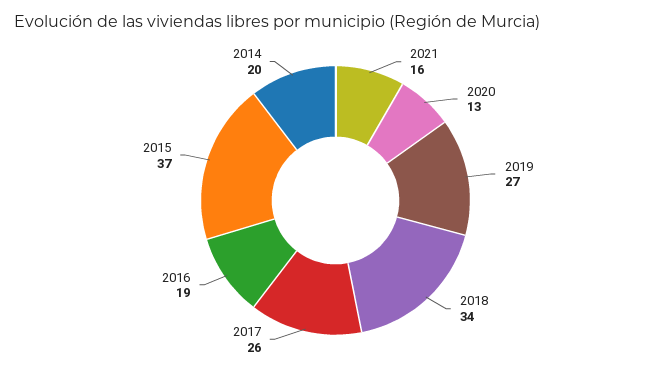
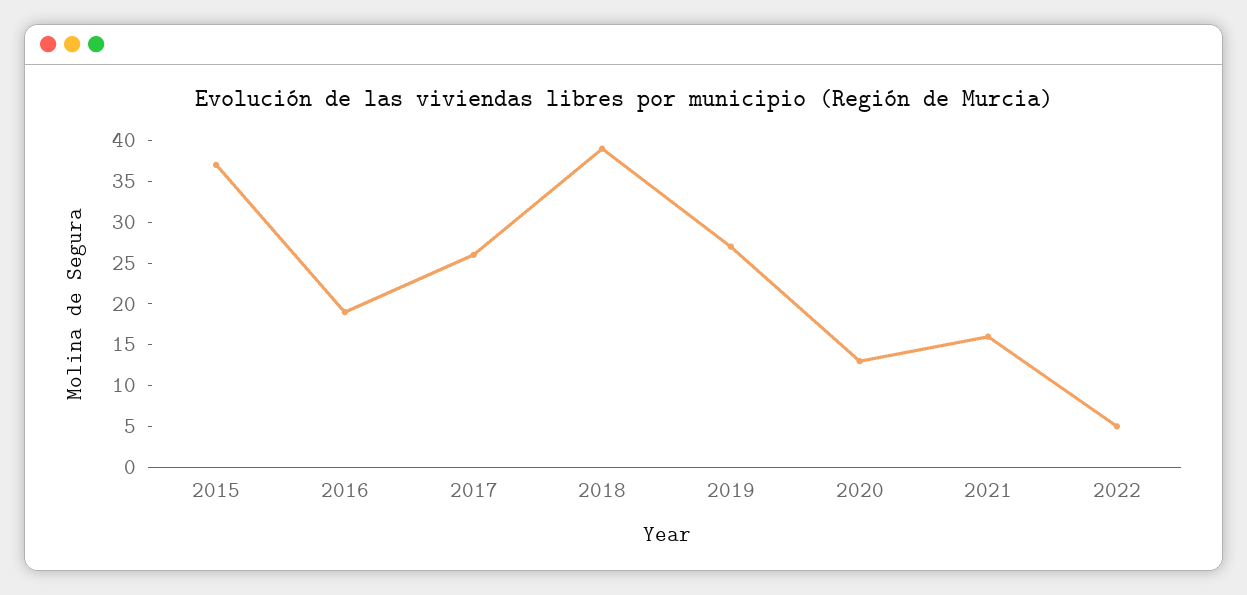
2018: 34 -> 39
2014: 20 -> none
2022: none -> 5

